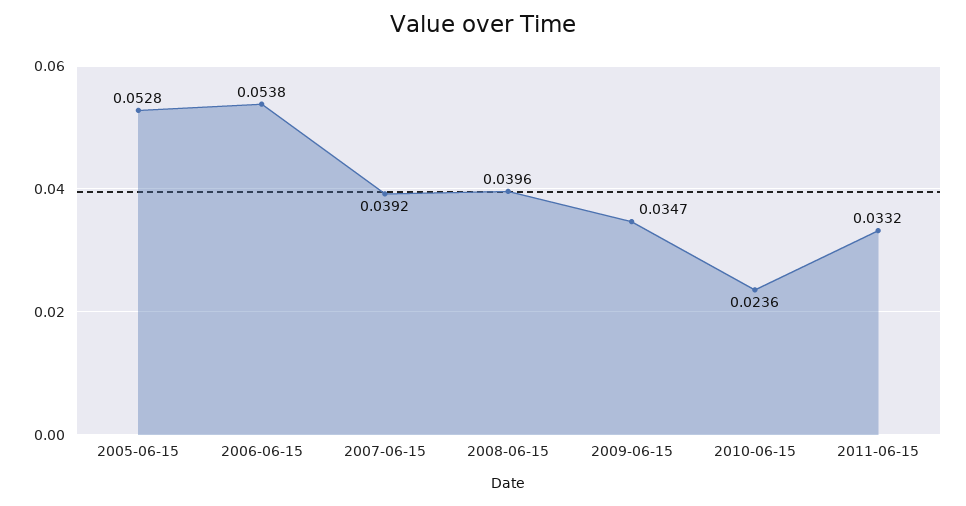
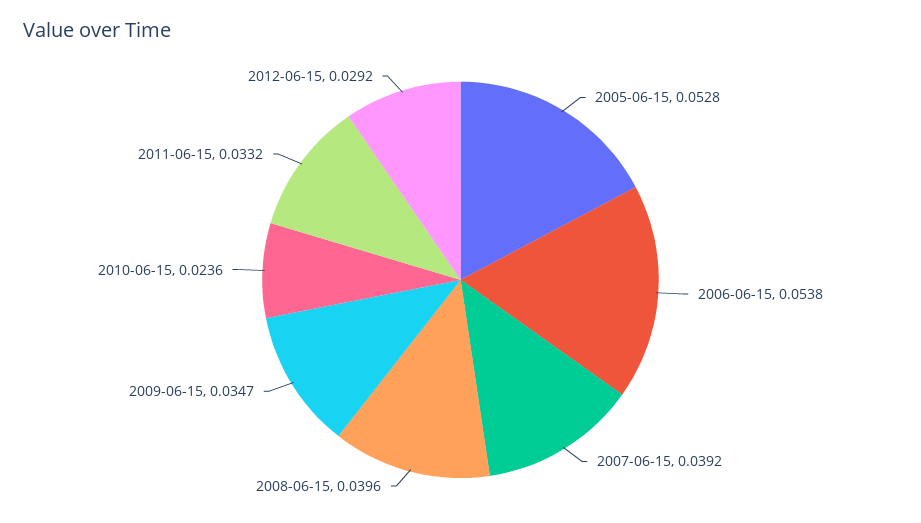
2012-06-15: none -> 0.0292

